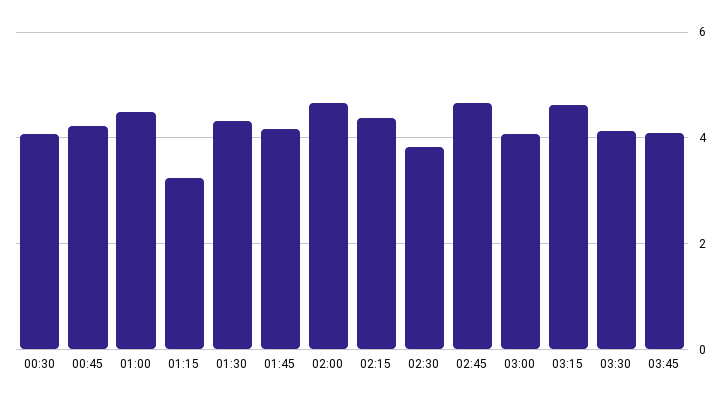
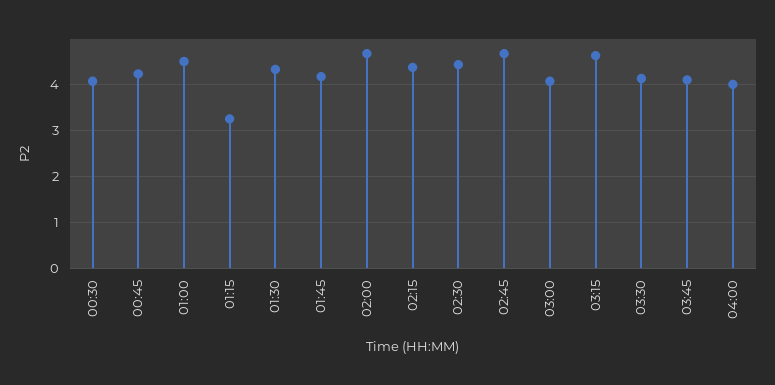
02:30: 3.8 -> 4.4
04:00: none -> 4

